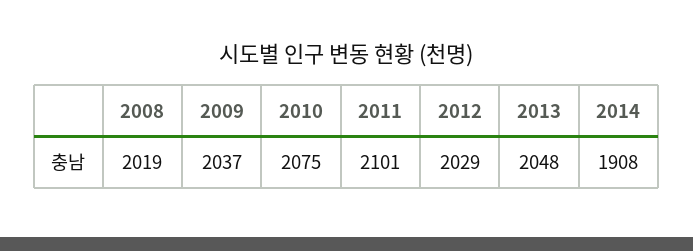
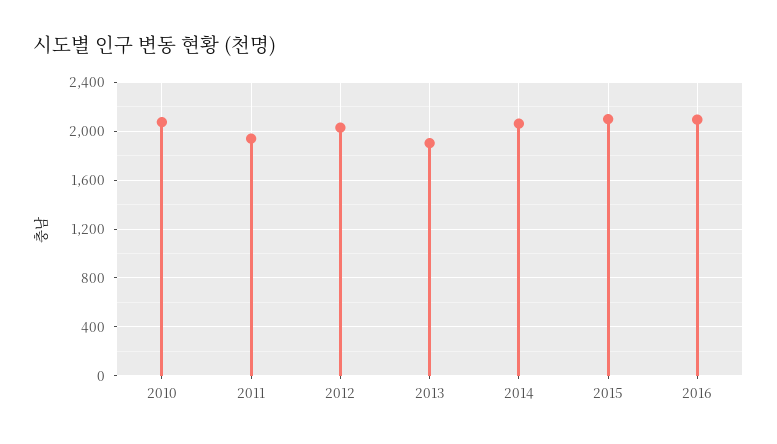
2008: 2019 -> none
2009: 2037 -> none
2011: 2101 -> 1950
2013: 2048 -> 1900
2014: 1908 -> 2050
2015: none -> 2100
2016: none -> 2100

